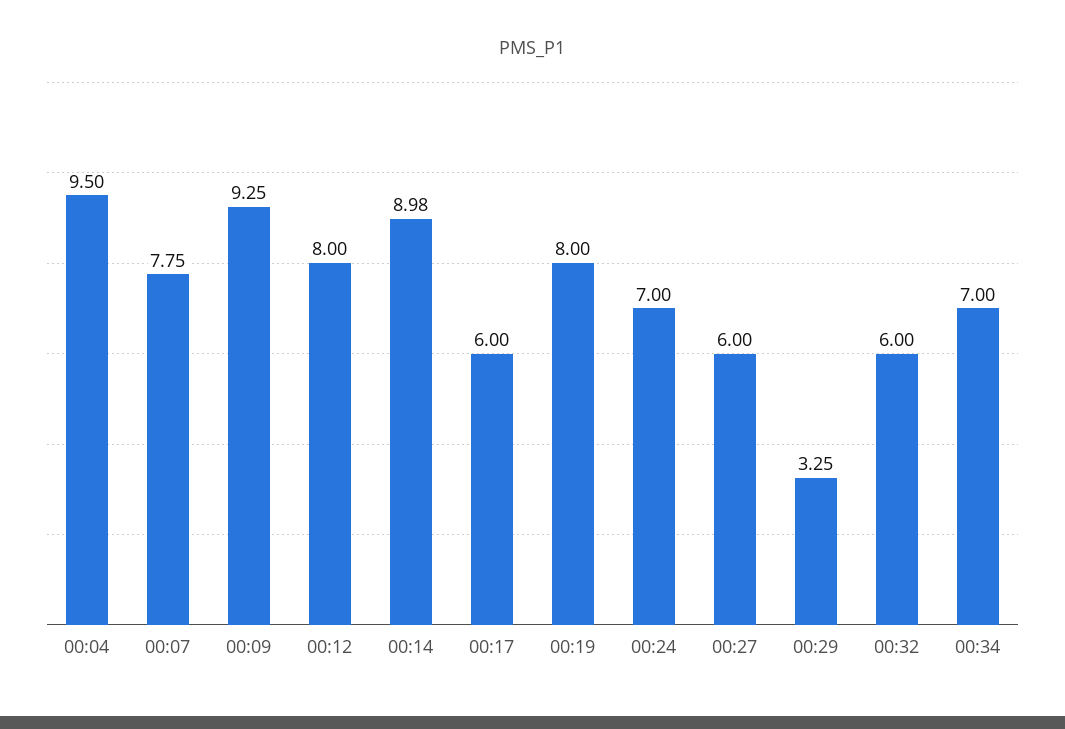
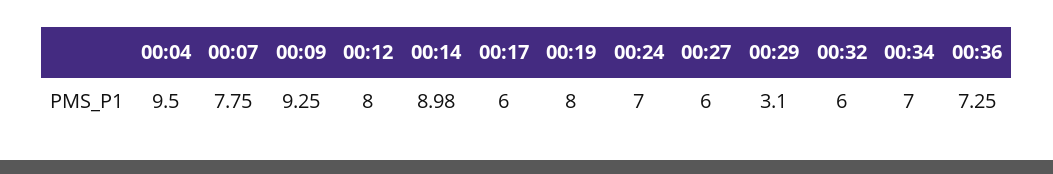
00:29: 3.25 -> 3.1
00:36: none -> 7.25

